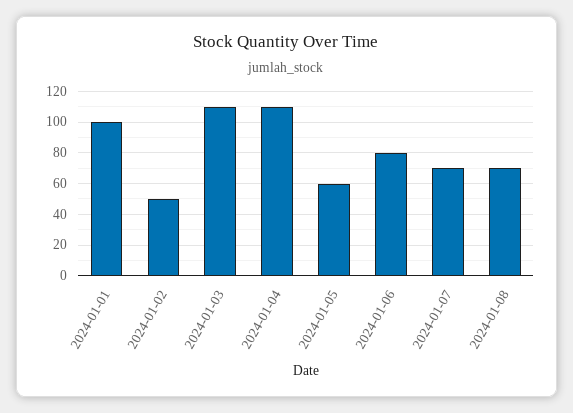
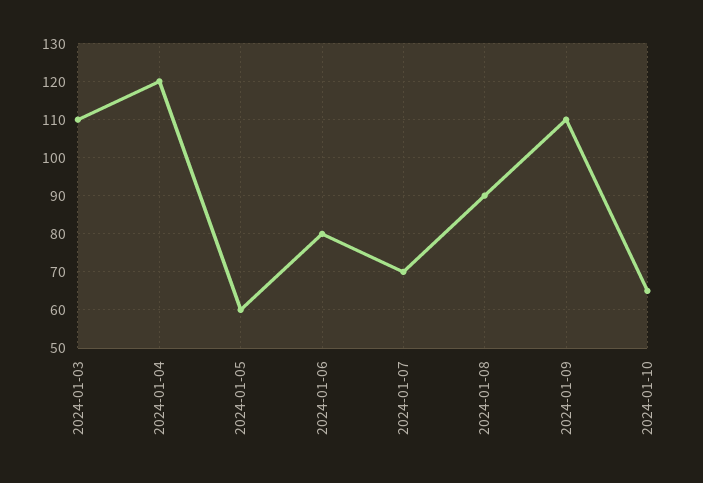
2024-01-01: 100 -> none
2024-01-02: 50 -> none
2024-01-04: 110 -> 120
2024-01-08: 70 -> 90
2024-01-09: none -> 110
2024-01-10: none -> 65

